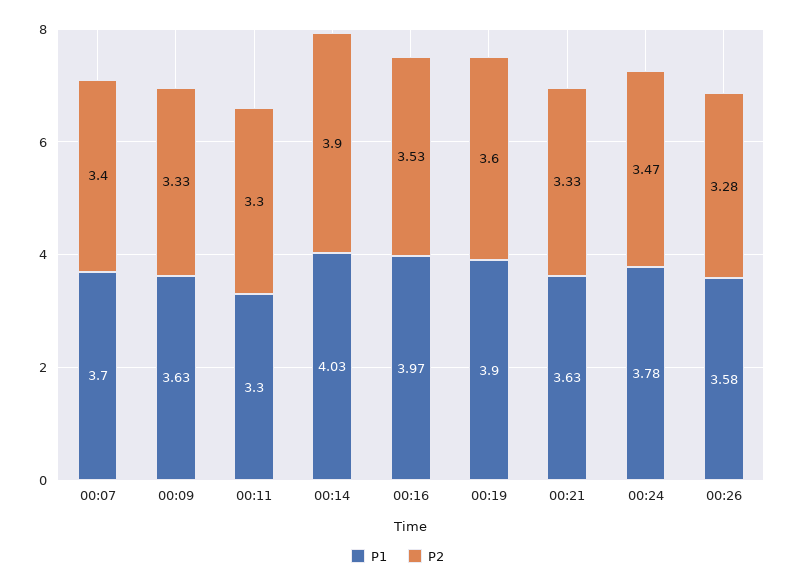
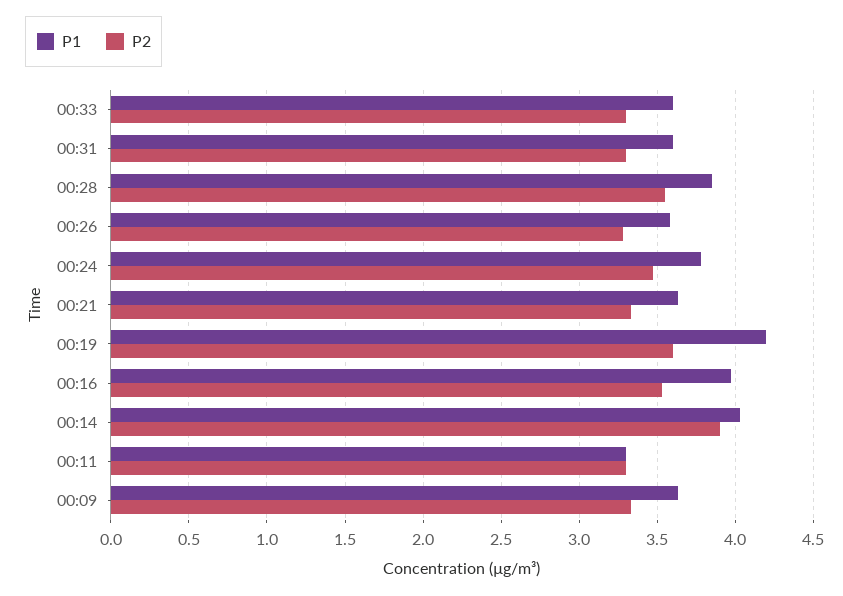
P1, 00:07: 3.7 -> none
P2, 00:07: 3.4 -> none
P1, 00:19: 3.9 -> 4.2
P1, 00:33: none -> 3.6
P2, 00:33: none -> 3.3
P1, 00:31: none -> 3.6
P2, 00:31: none -> 3.3
P1, 00:28: none -> 3.85
P2, 00:28: none -> 3.55

